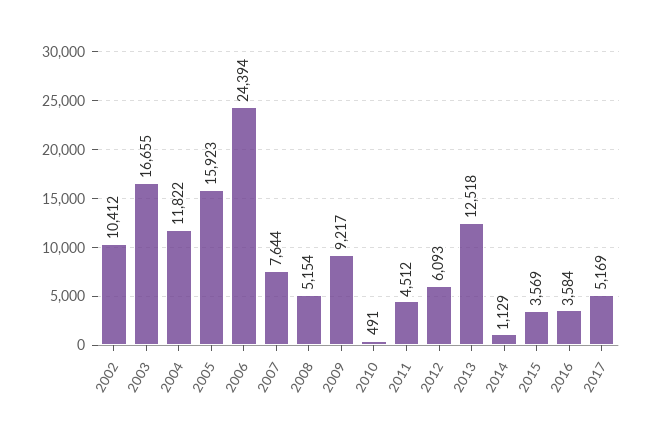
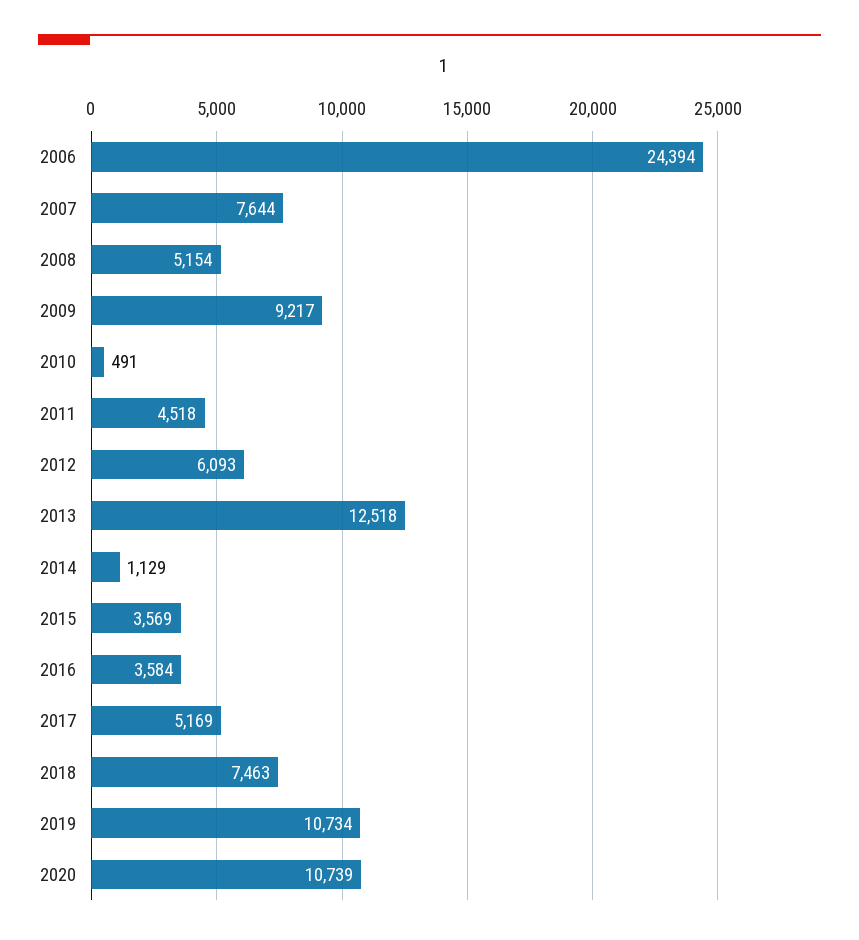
2002: 10412 -> none
2003: 16655 -> none
2004: 11822 -> none
2005: 15923 -> none
2011: 4512 -> 4518
2018: none -> 7463
2019: none -> 10734
2020: none -> 10739

